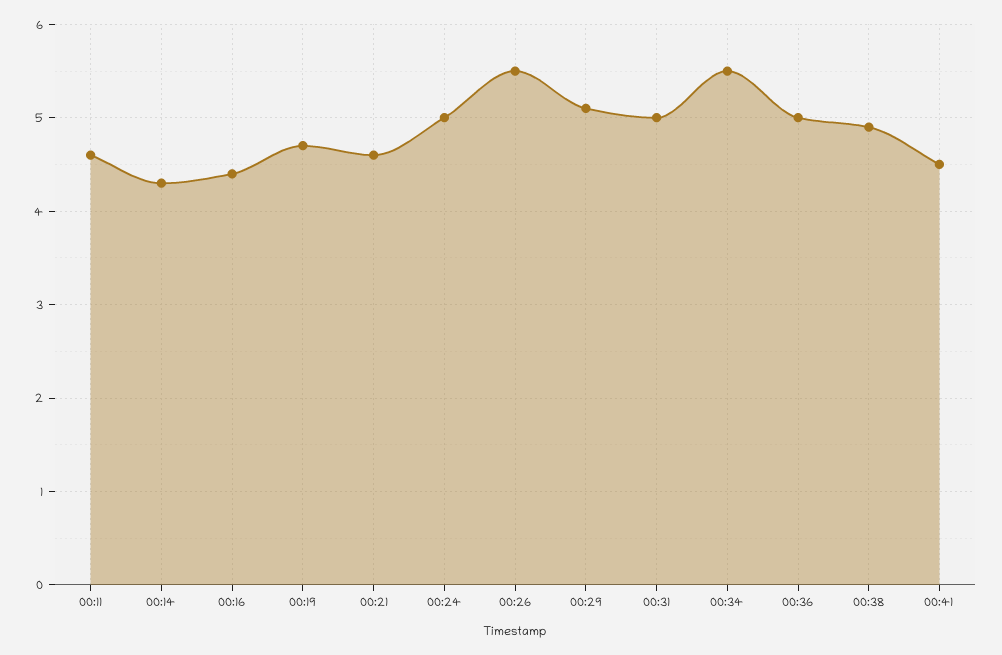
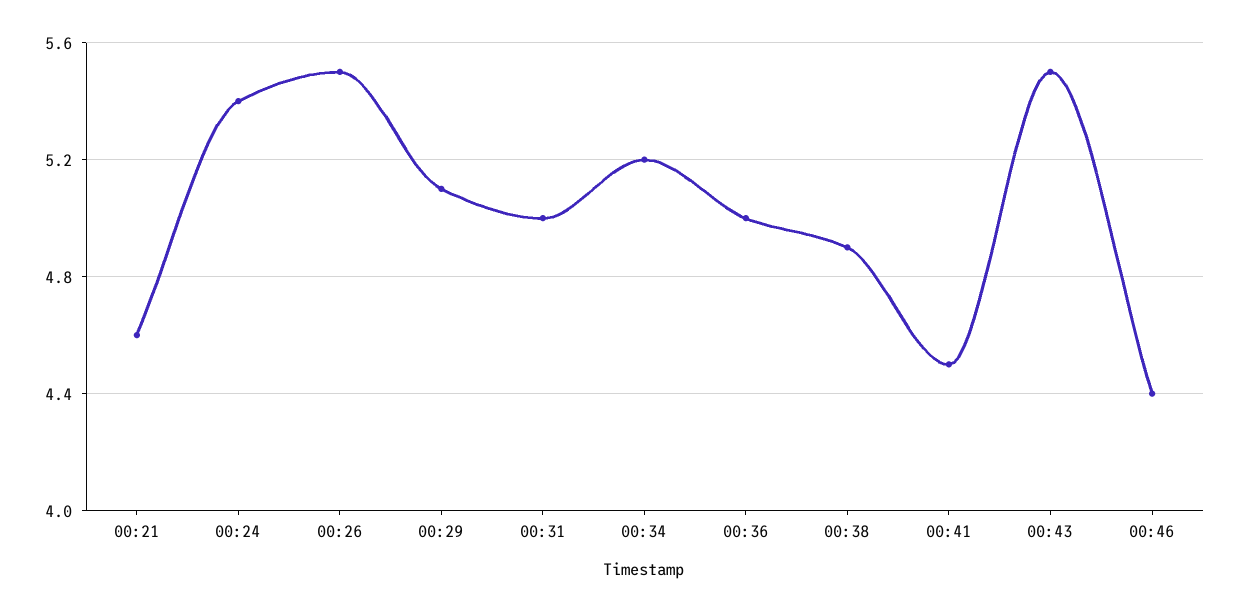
00:11: 4.6 -> none
00:14: 4.3 -> none
00:16: 4.4 -> none
00:19: 4.7 -> none
00:24: 5 -> 5.4
00:34: 5.5 -> 5.2
00:43: none -> 5.5
00:46: none -> 4.4

